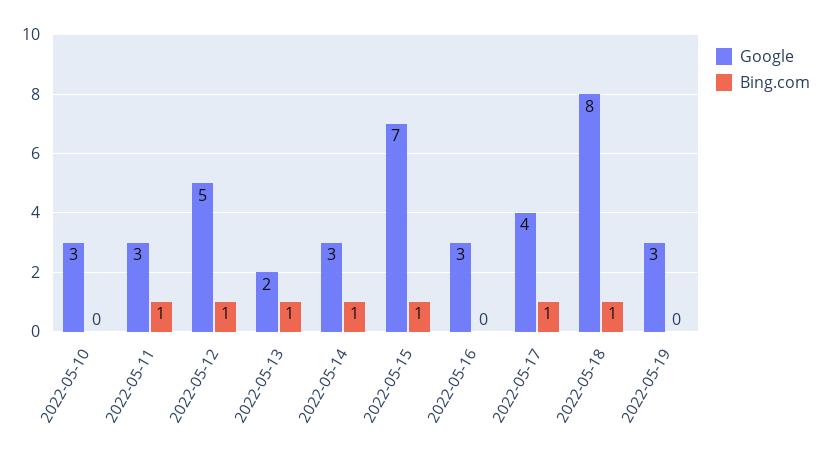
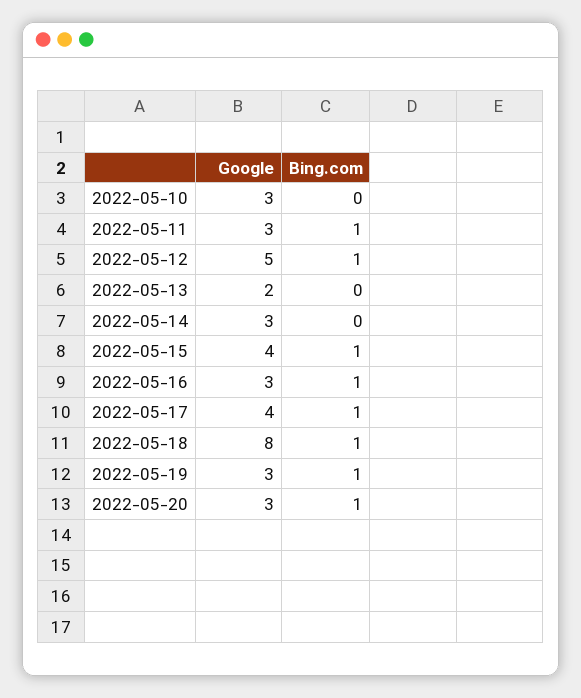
Bing.com, 2022-05-13: 1 -> 0
Bing.com, 2022-05-14: 1 -> 0
Google, 2022-05-15: 7 -> 4
Bing.com, 2022-05-16: 0 -> 1
Bing.com, 2022-05-19: 0 -> 1
Google, 2022-05-20: none -> 3
Bing.com, 2022-05-20: none -> 1

